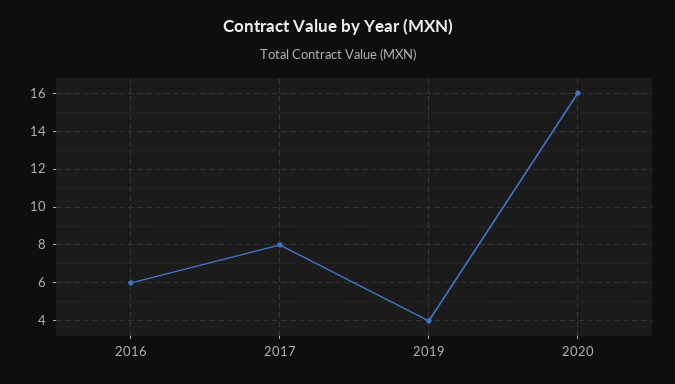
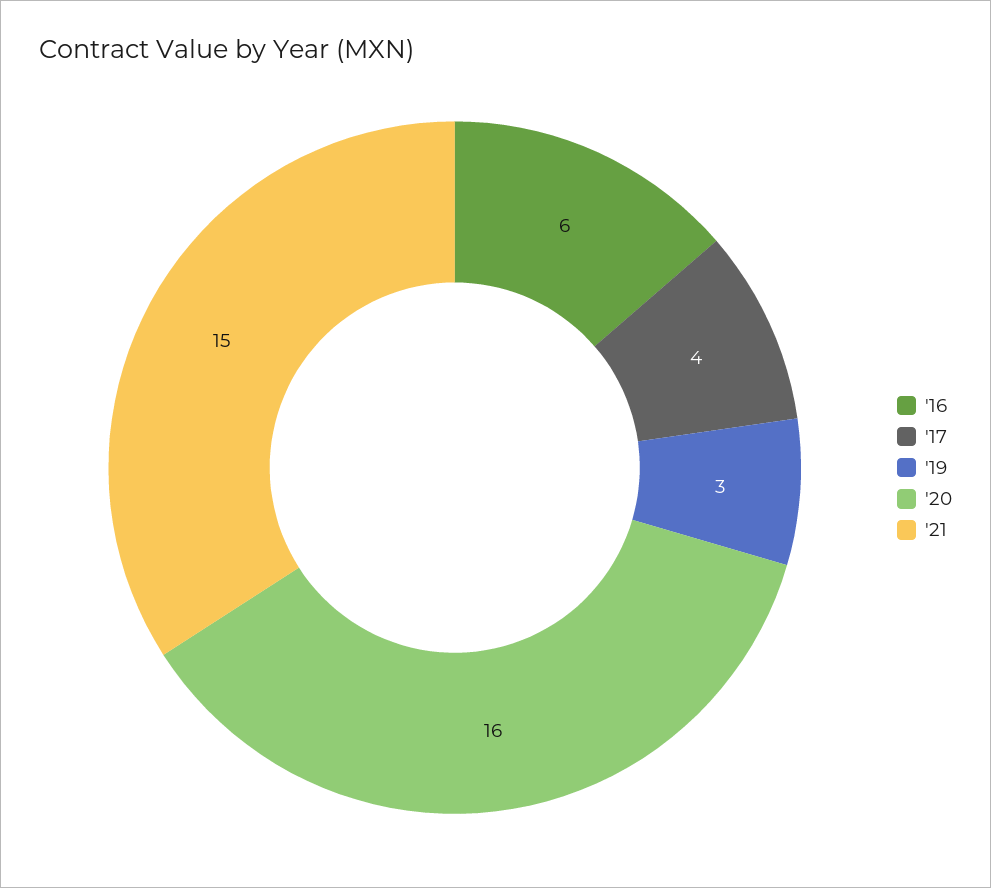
2017: 8 -> 4
2019: 4 -> 3
'21: none -> 15

